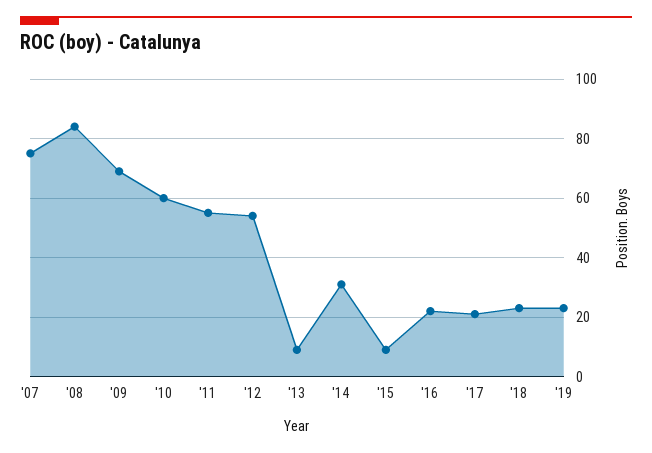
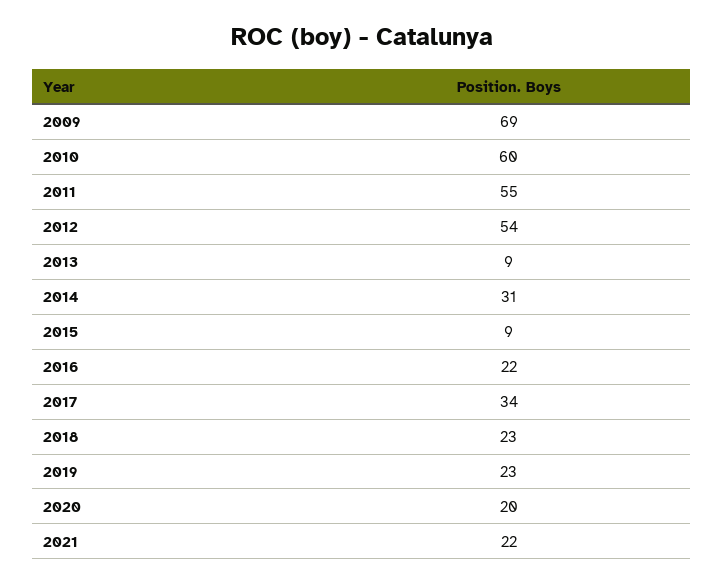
'07: 75 -> none
'08: 85 -> none
'17: 20 -> 34
2020: none -> 20
2021: none -> 22

